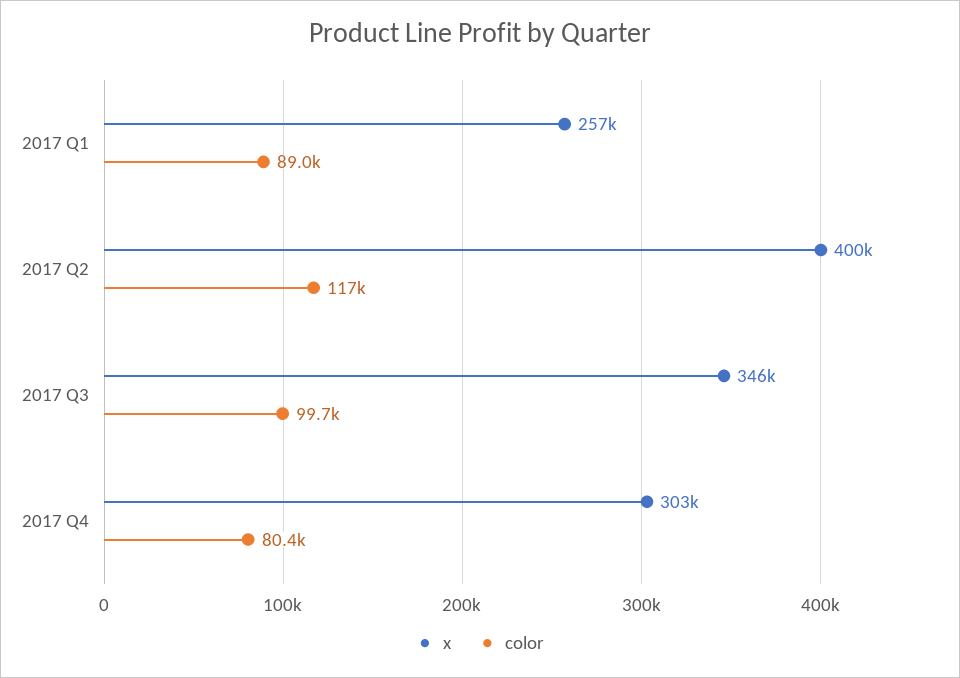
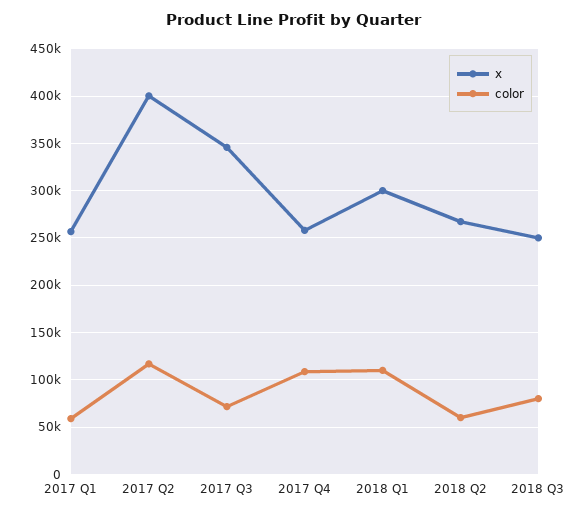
color, 2017 Q1: 89000 -> 60000
color, 2017 Q3: 99700 -> 70000
x, 2017 Q4: 303000 -> 260000
color, 2017 Q4: 80400 -> 110000
x, 2018 Q1: none -> 300000
color, 2018 Q1: none -> 110000
x, 2018 Q2: none -> 270000
color, 2018 Q2: none -> 60000
x, 2018 Q3: none -> 250000
color, 2018 Q3: none -> 80000

